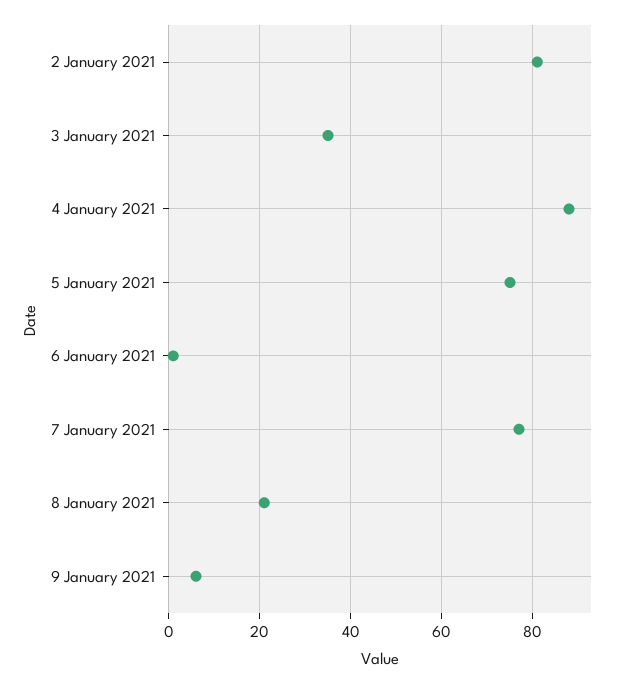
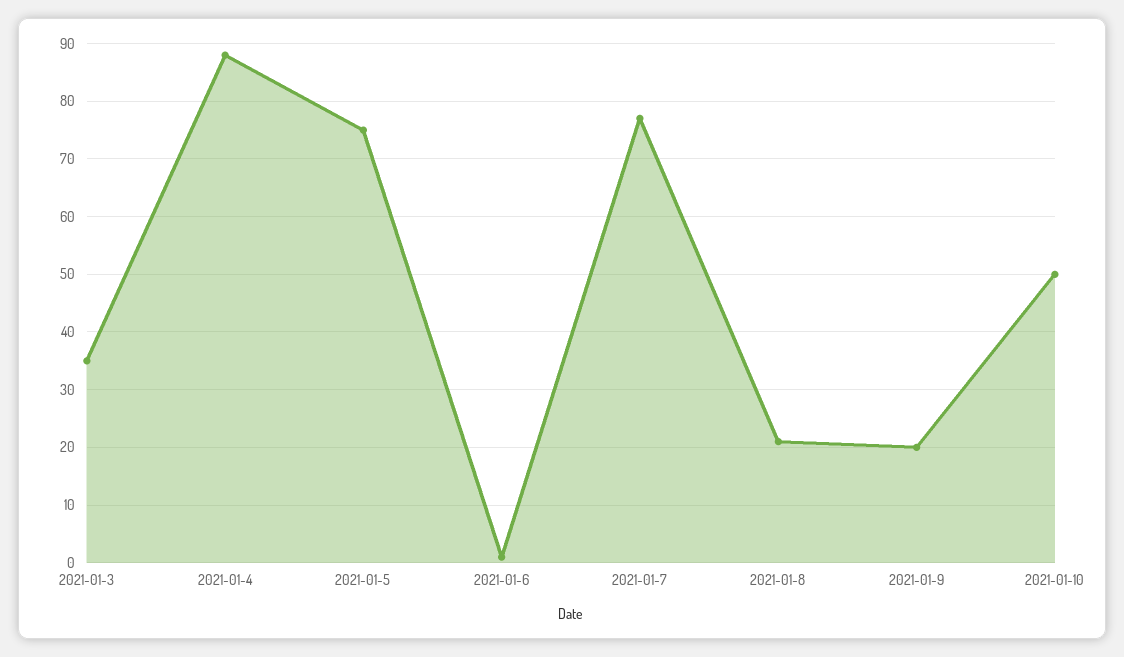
2 January 2021: 80 -> none
9 January 2021: 5 -> 20
2021-01-10: none -> 50

